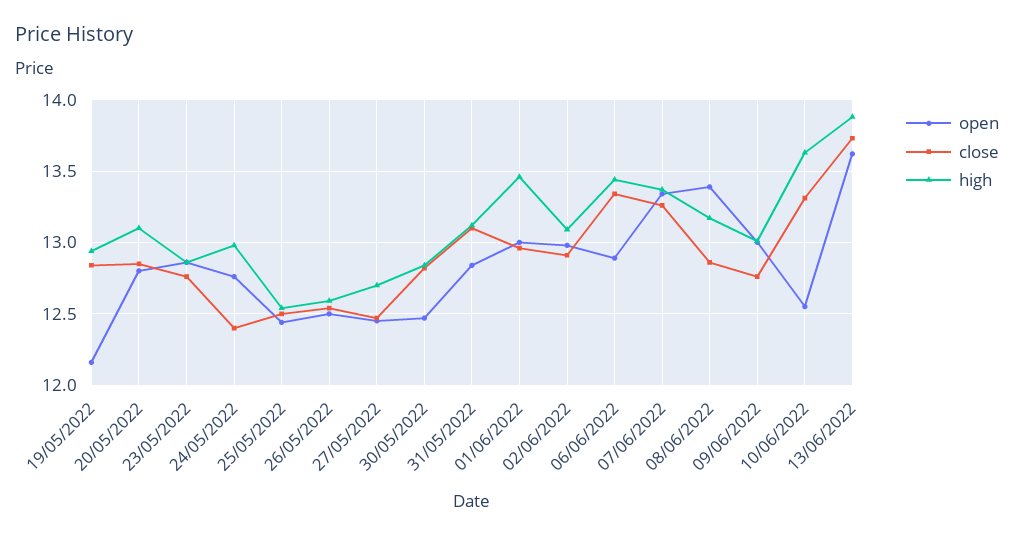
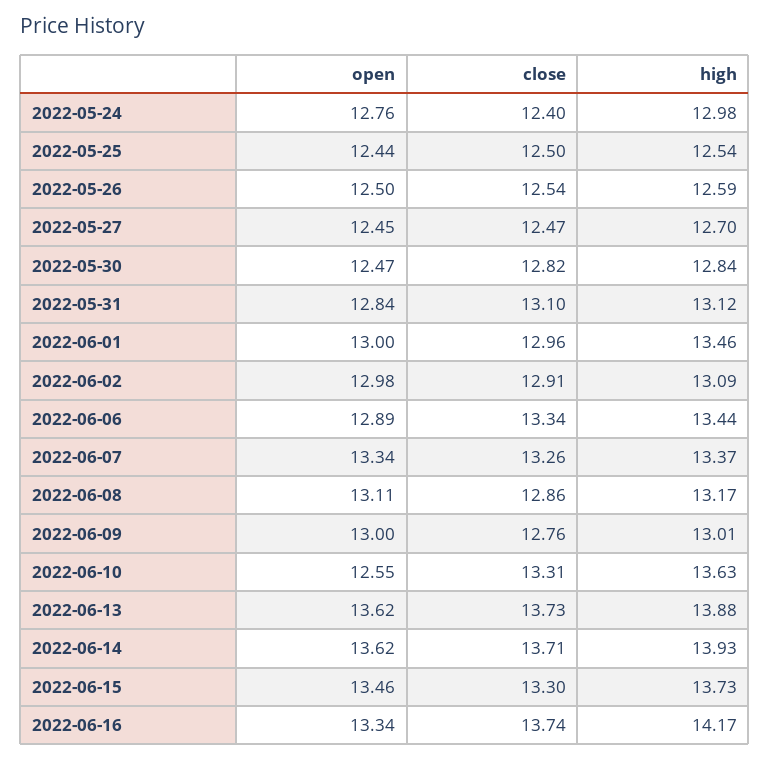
open, 19/05/2022: 12.15 -> none
close, 19/05/2022: 12.85 -> none
high, 19/05/2022: 12.95 -> none
open, 20/05/2022: 12.8 -> none
close, 20/05/2022: 12.85 -> none
high, 20/05/2022: 13.1 -> none
open, 23/05/2022: 12.85 -> none
close, 23/05/2022: 12.75 -> none
high, 23/05/2022: 12.85 -> none
open, 08/06/2022: 13.4 -> 13.11
open, 2022-06-14: none -> 13.62
close, 2022-06-14: none -> 13.71
high, 2022-06-14: none -> 13.93
open, 2022-06-15: none -> 13.46
close, 2022-06-15: none -> 13.3
high, 2022-06-15: none -> 13.73
open, 2022-06-16: none -> 13.34
close, 2022-06-16: none -> 13.74
high, 2022-06-16: none -> 14.17

